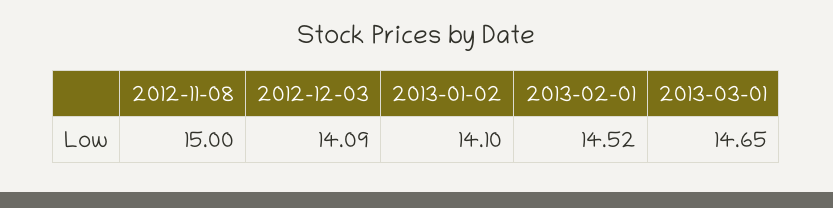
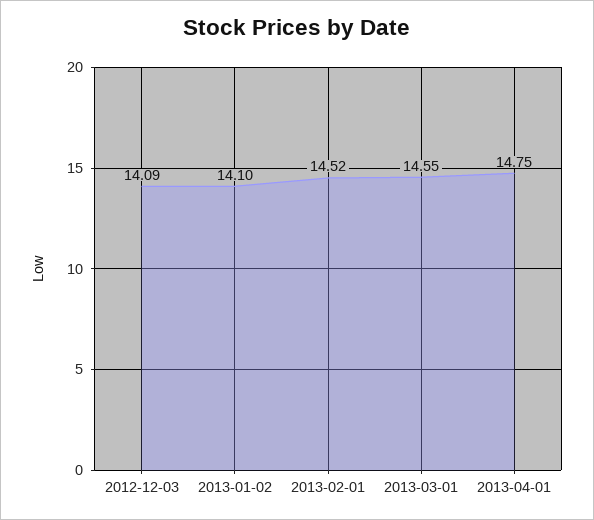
2012-11-08: 15 -> none
2013-03-01: 14.65 -> 14.55
2013-04-01: none -> 14.75

